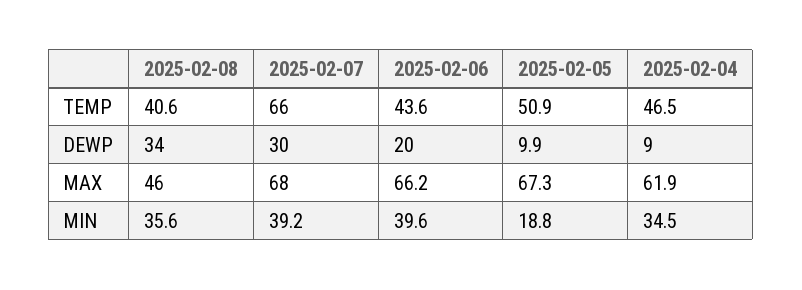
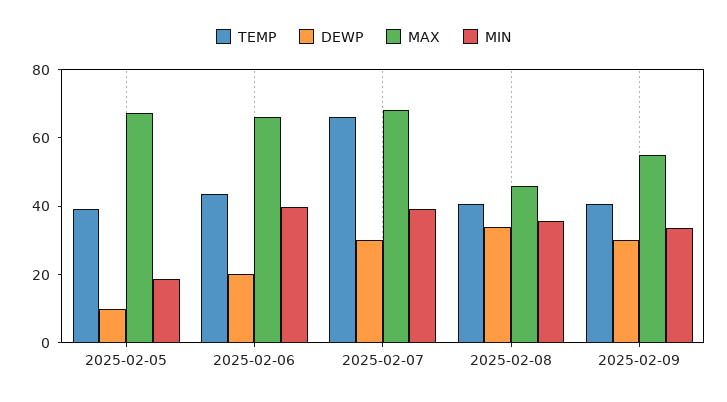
TEMP, 2025-02-05: 50.9 -> 40
TEMP, 2025-02-04: 46.5 -> none
DEWP, 2025-02-04: 9 -> none
MAX, 2025-02-04: 61.9 -> none
MIN, 2025-02-04: 34.5 -> none
TEMP, 2025-02-09: none -> 40
DEWP, 2025-02-09: none -> 30
MAX, 2025-02-09: none -> 55
MIN, 2025-02-09: none -> 35

